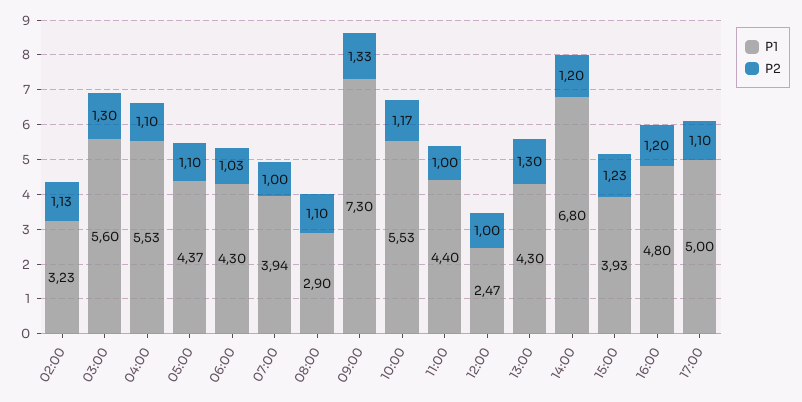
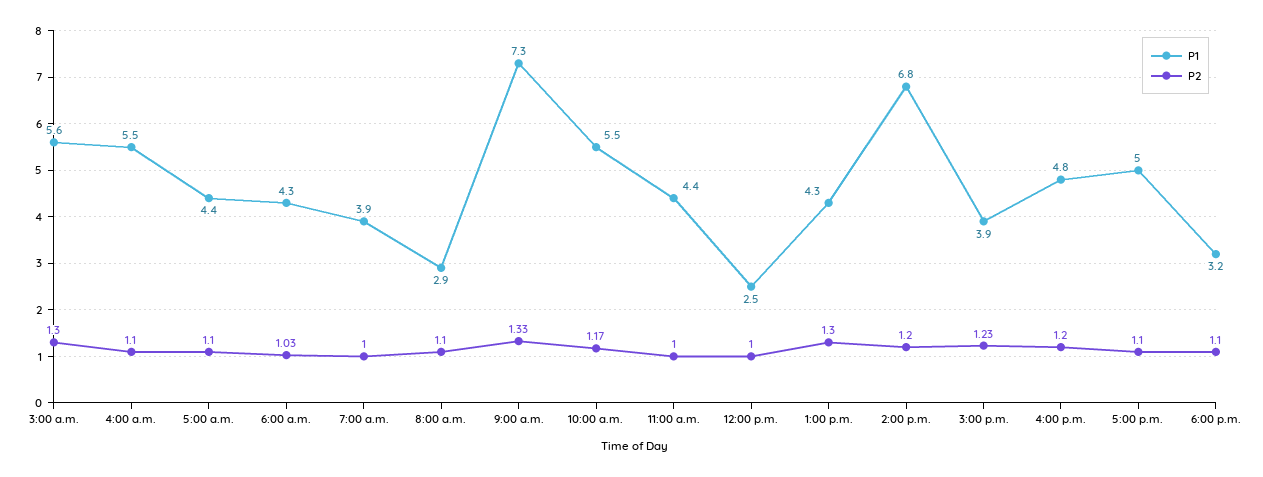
P1, 02:00: 3.23 -> none
P2, 02:00: 1.13 -> none
P1, 6:00 p.m.: none -> 3.2
P2, 6:00 p.m.: none -> 1.1

